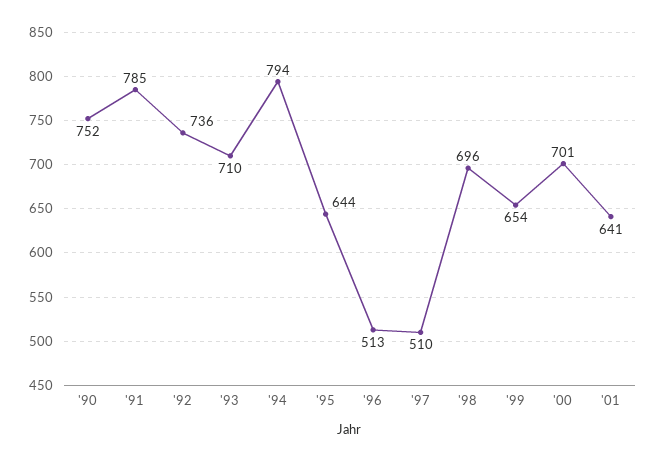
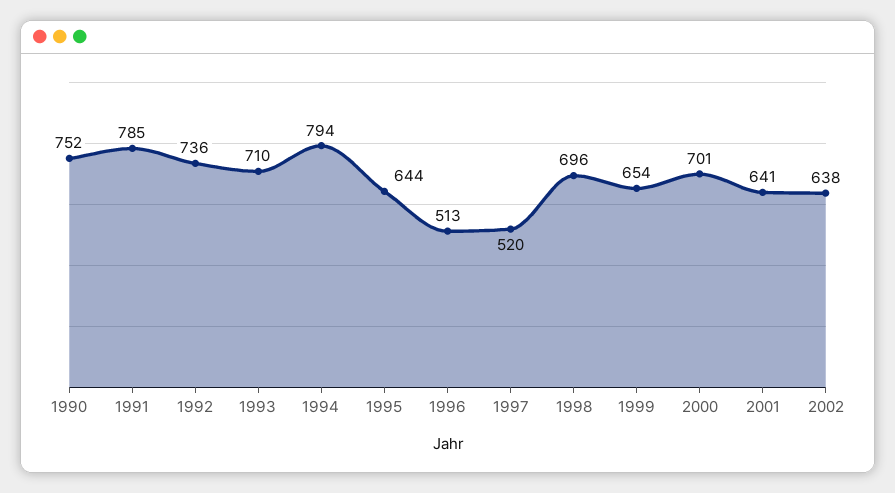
'97: 510 -> 520
2002: none -> 638

